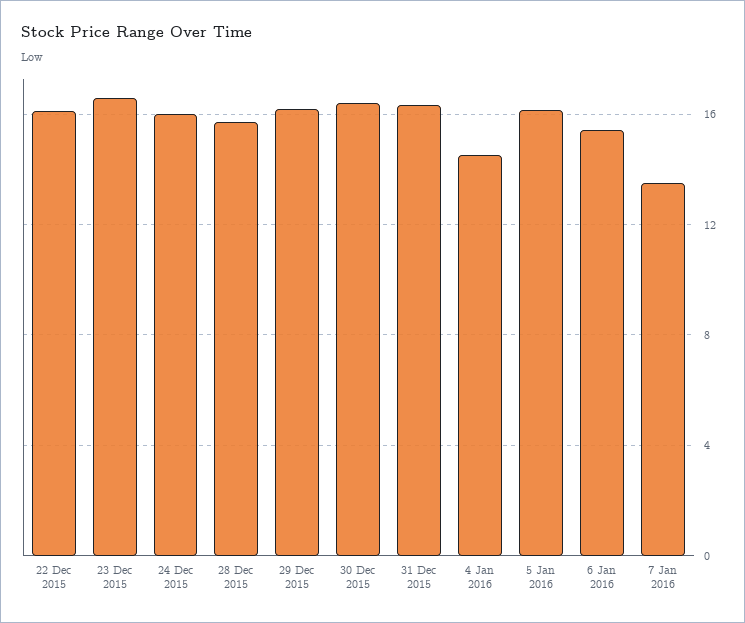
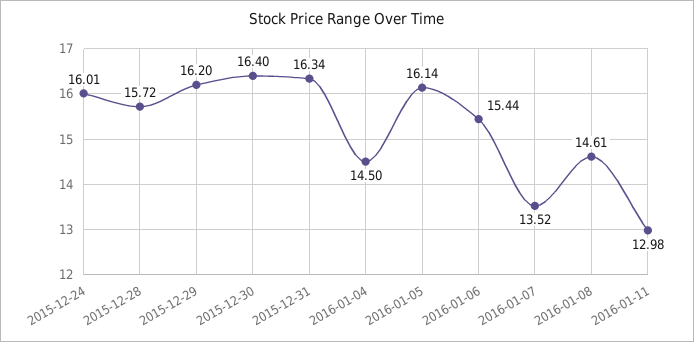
22 Dec 2015: 16 -> none
23 Dec 2015: 16.5 -> none
2016-01-08: none -> 14.61
2016-01-11: none -> 12.98

